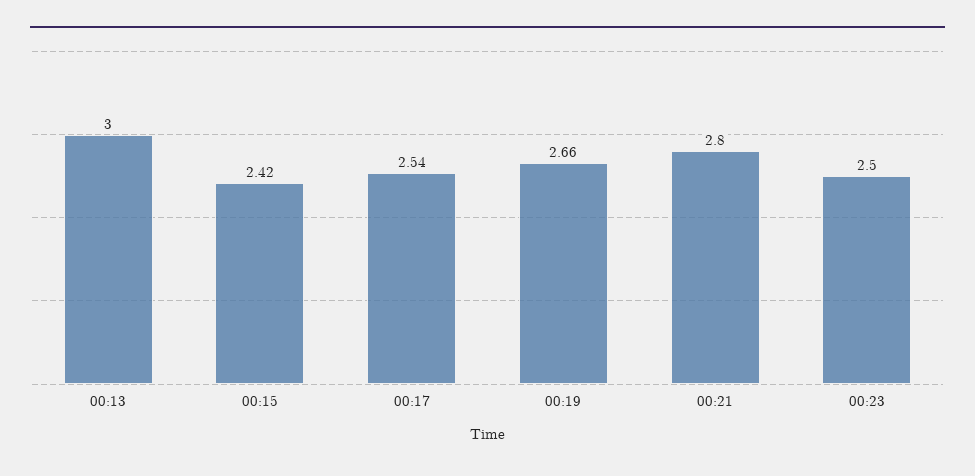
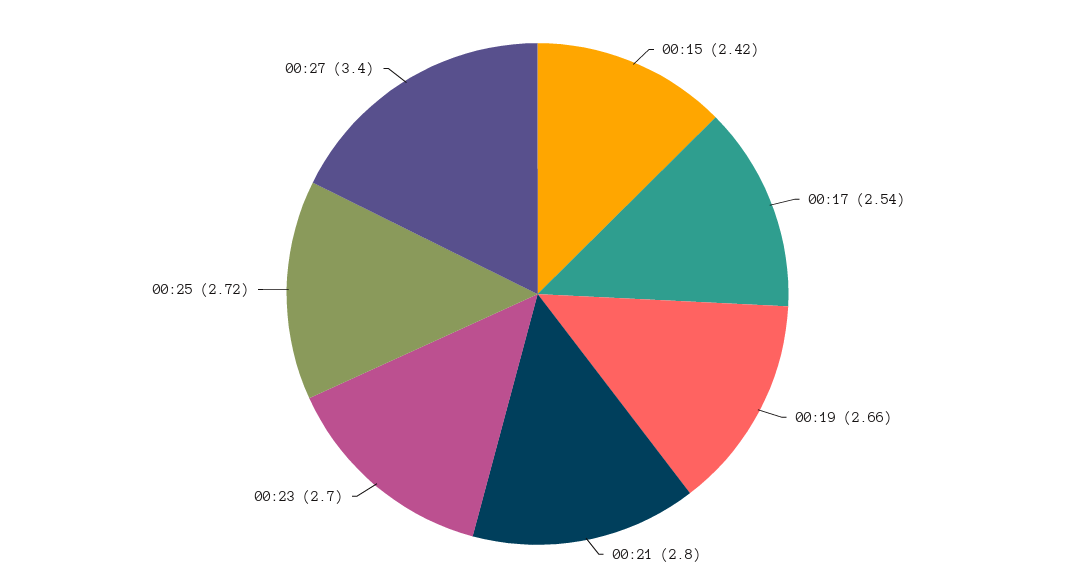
00:13: 3 -> none
00:23: 2.5 -> 2.7
00:25: none -> 2.72
00:27: none -> 3.4

